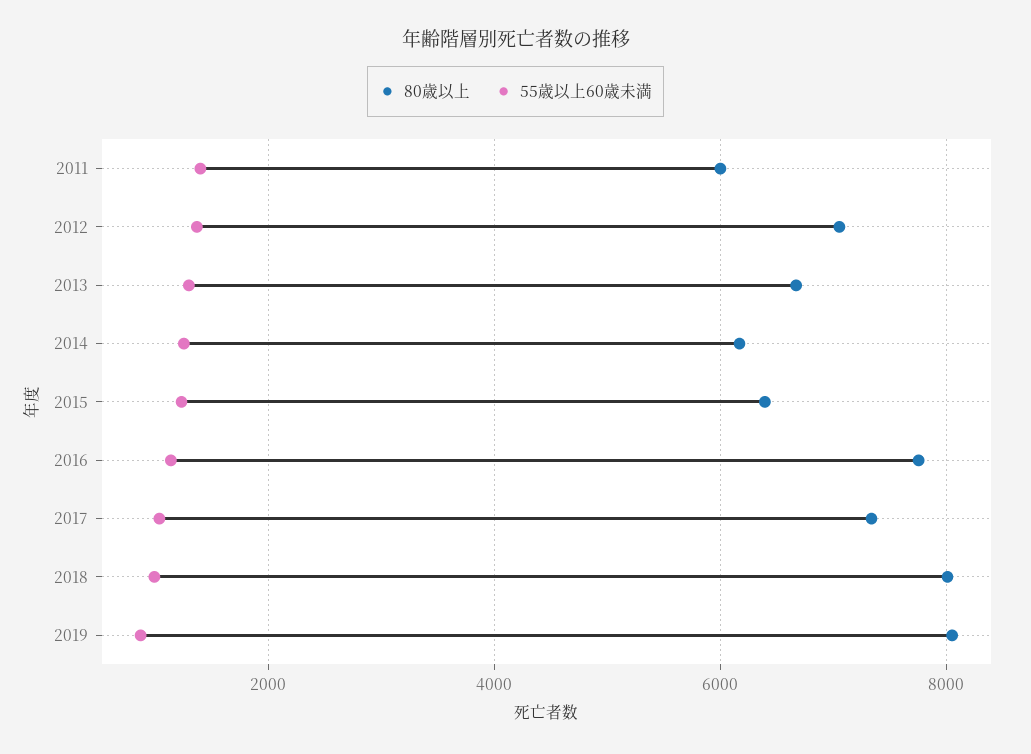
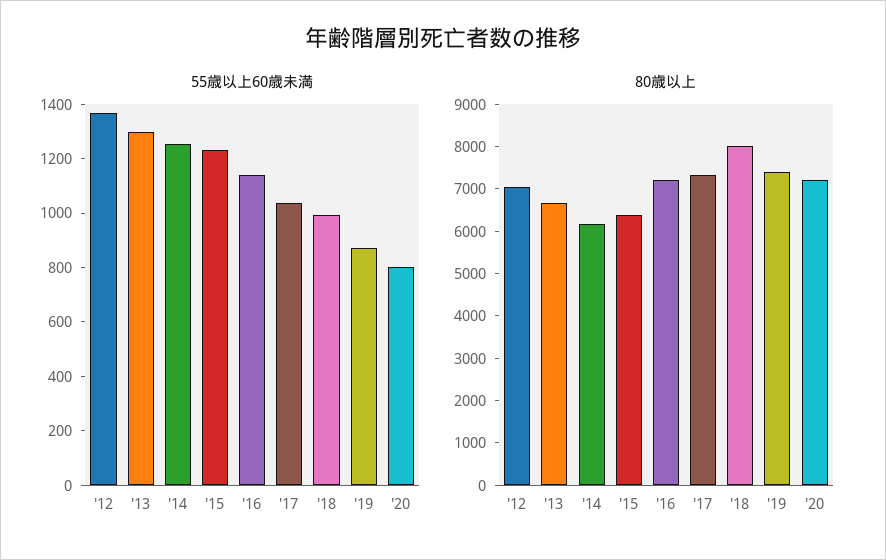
80歳以上, 2011: 6000 -> none
55歳以上60歳未満, 2011: 1400 -> none
80歳以上, 2016: 7800 -> 7200
80歳以上, 2019: 8000 -> 7400
55歳以上60歳未満, '20: none -> 800
80歳以上, '20: none -> 7200

